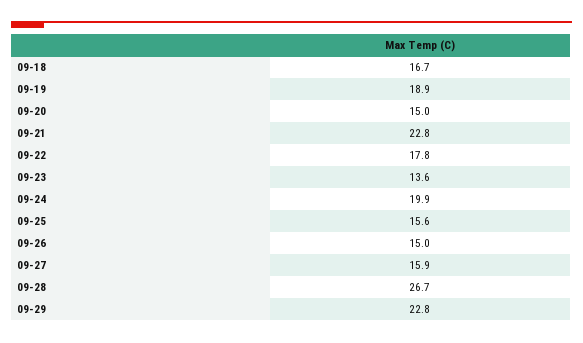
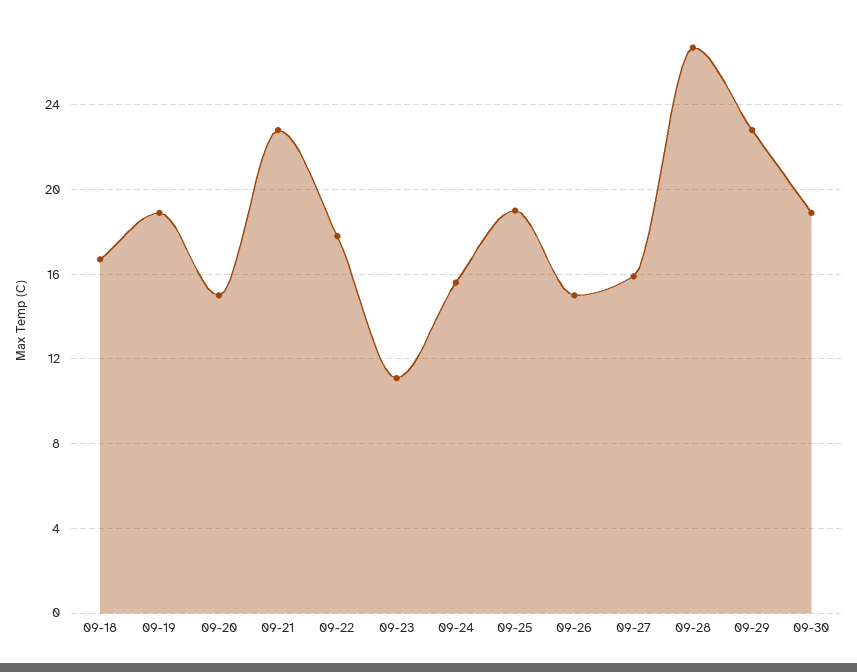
09-23: 13.6 -> 11
09-24: 19.9 -> 15.5
09-25: 15.6 -> 19
09-30: none -> 19

